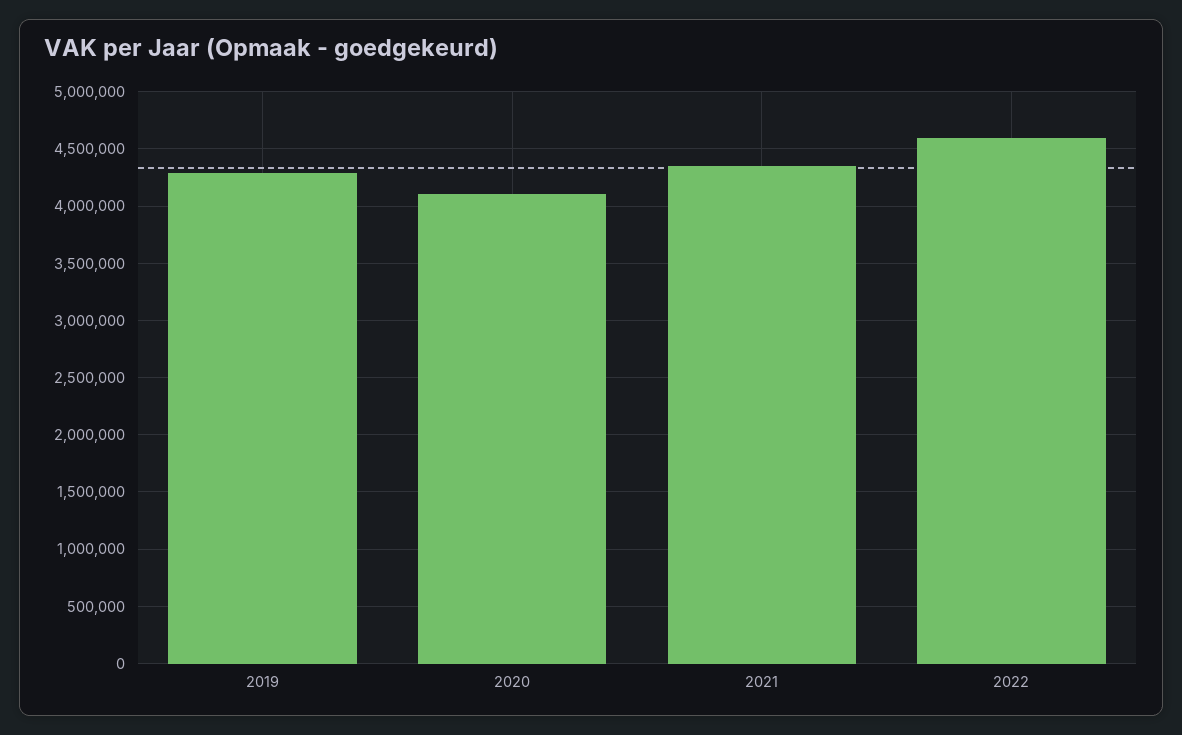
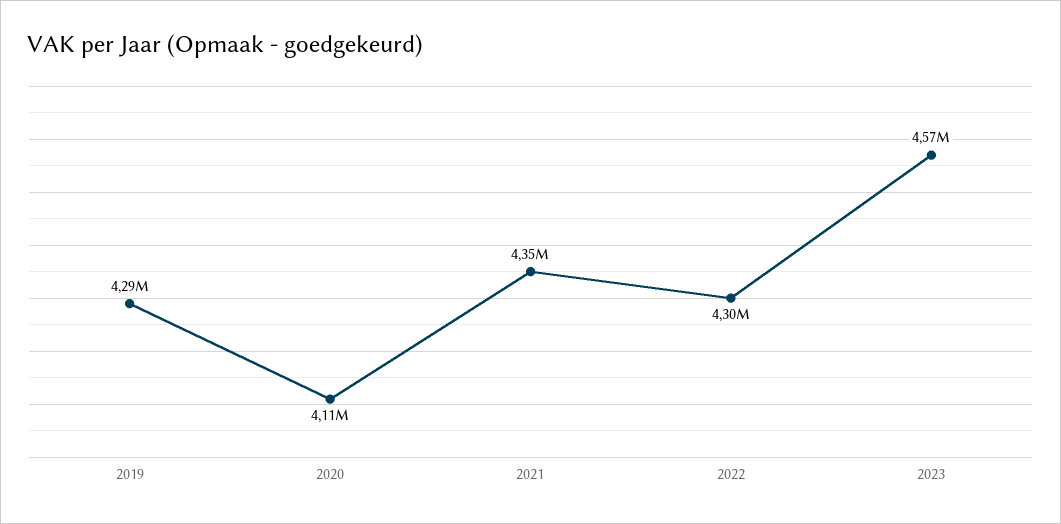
2022: 4600000 -> 4300000
2023: none -> 4570000

